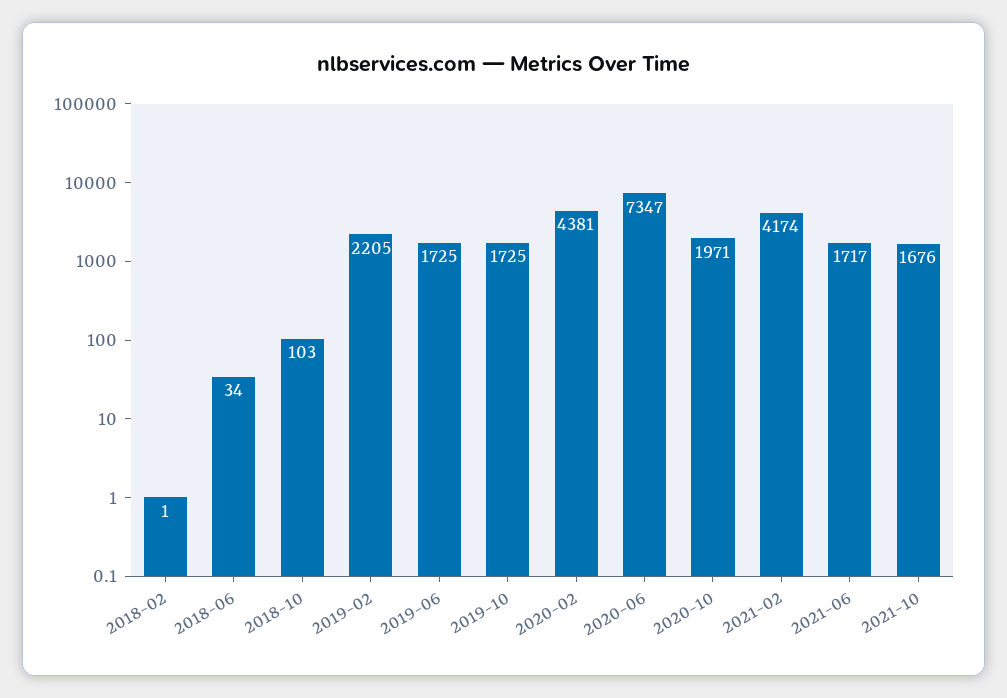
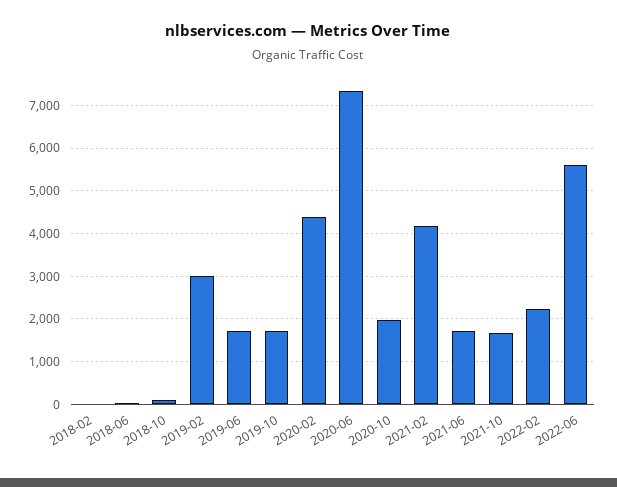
2019-02: 2205 -> 3000
2022-02: none -> 2200
2022-06: none -> 5600

